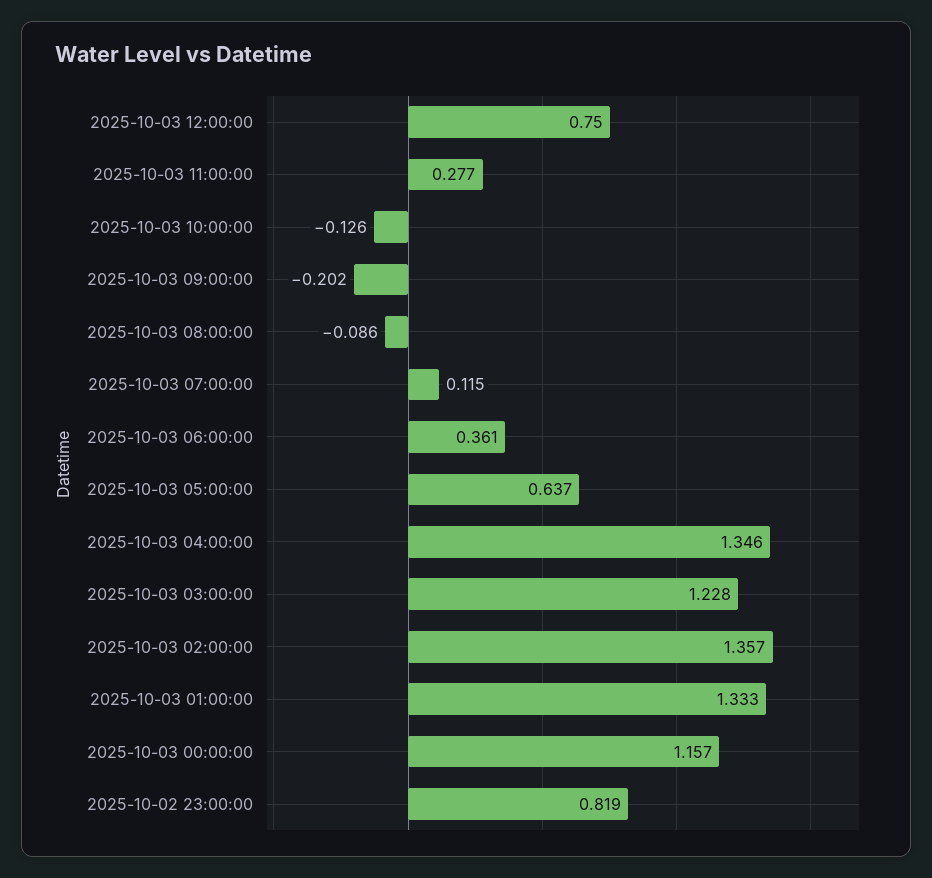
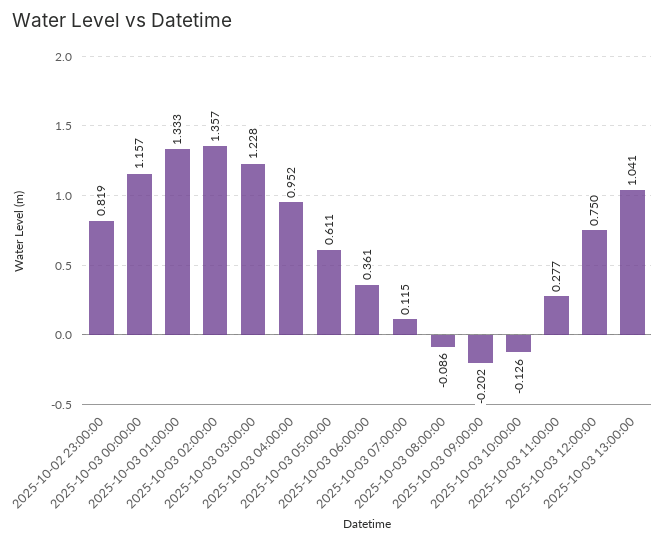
2025-10-03 05:00:00: 0.637 -> 0.611
2025-10-03 04:00:00: 1.346 -> 0.952
2025-10-03 13:00:00: none -> 1.041

